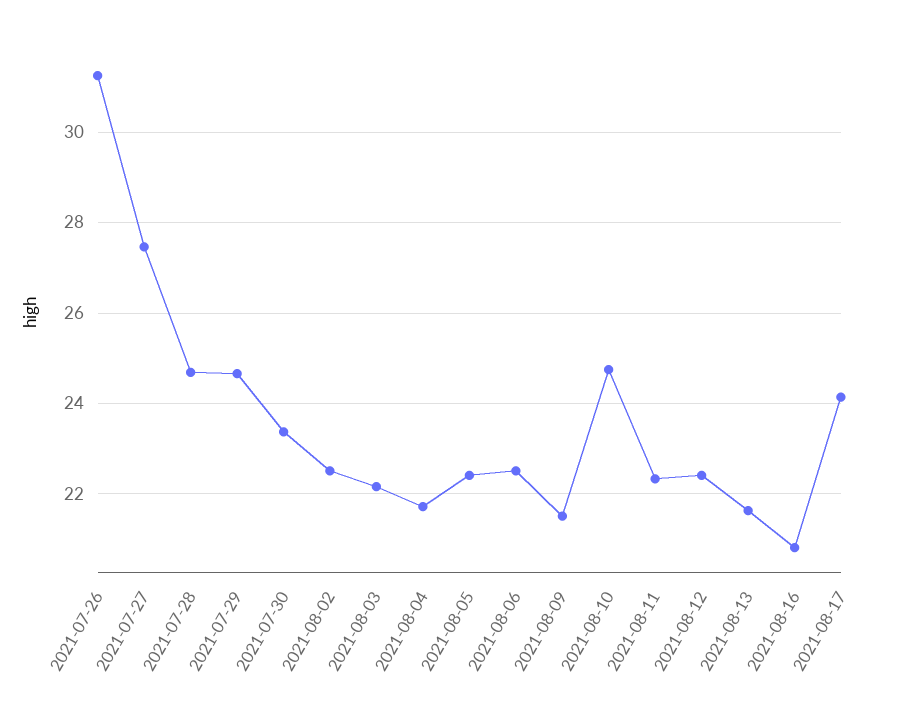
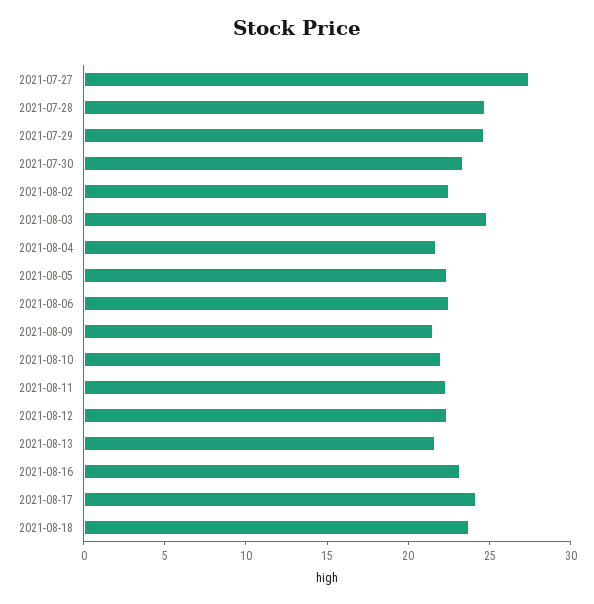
2021-07-26: 31.2 -> none
2021-08-03: 22.2 -> 25
2021-08-10: 24.8 -> 22
2021-08-16: 20.8 -> 23
2021-08-18: none -> 24

